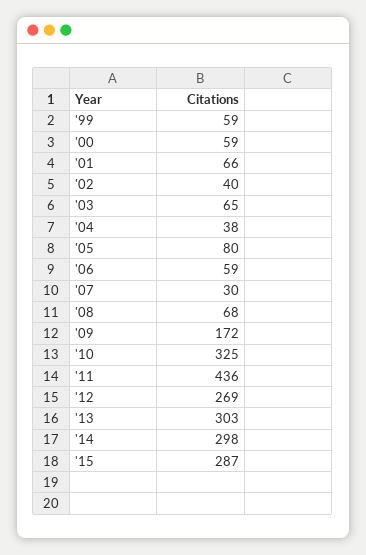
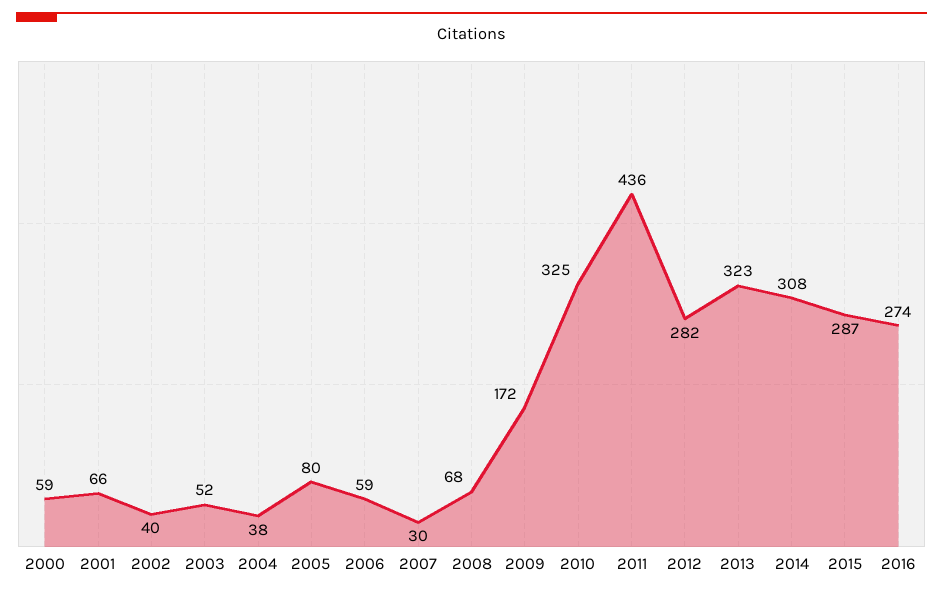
'99: 59 -> none
'03: 65 -> 52
'12: 269 -> 282
'13: 303 -> 323
'14: 298 -> 308
2016: none -> 274

